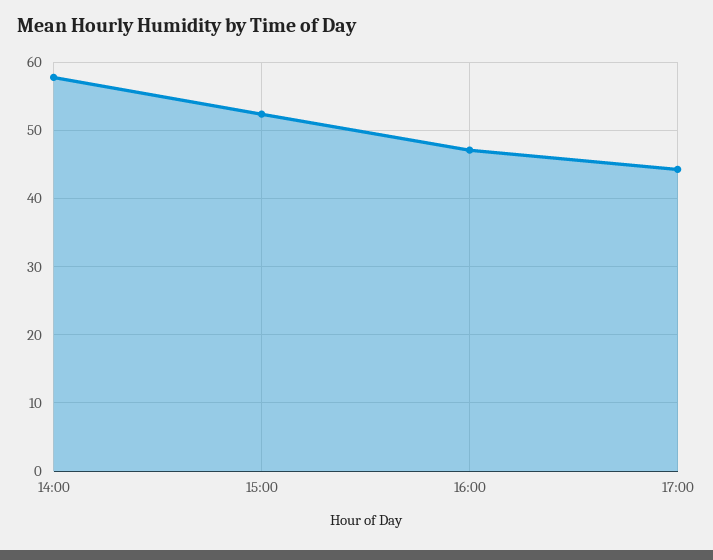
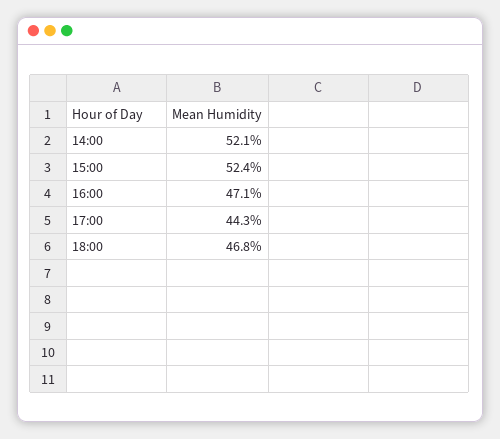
14:00: 58 -> 52.1
18:00: none -> 46.8

